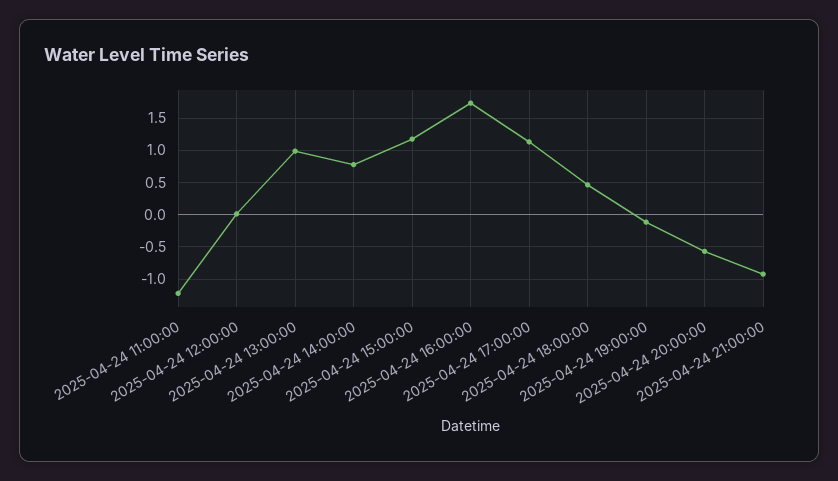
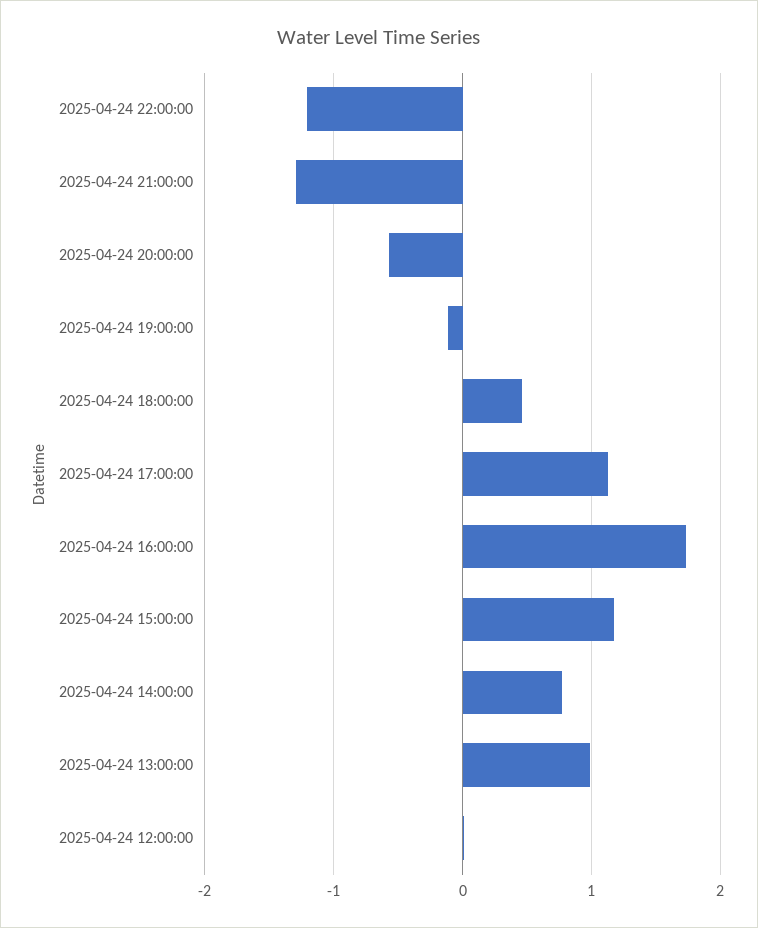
2025-04-24 11:00:00: -1.2 -> none
2025-04-24 21:00:00: -0.9 -> -1.3
2025-04-24 22:00:00: none -> -1.2

